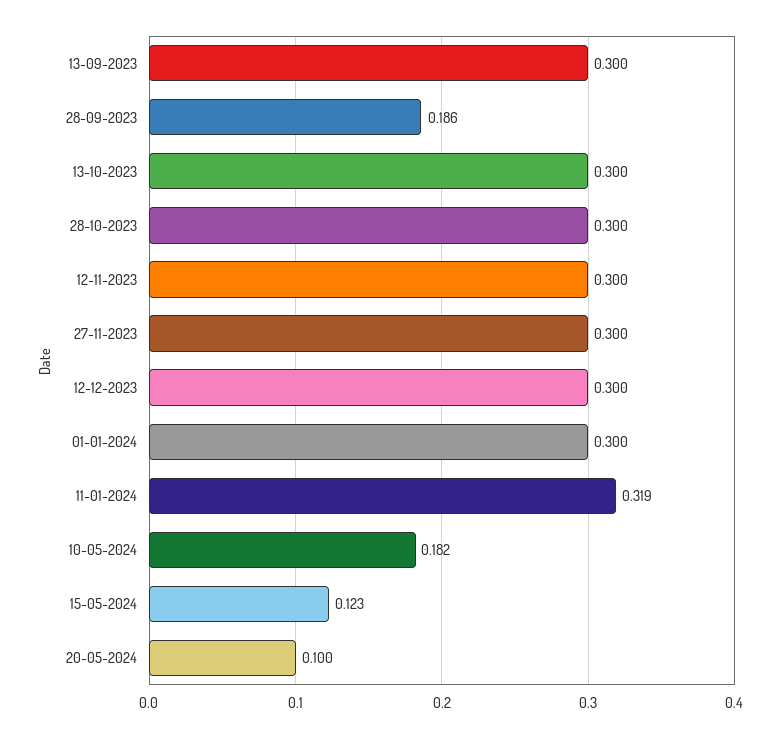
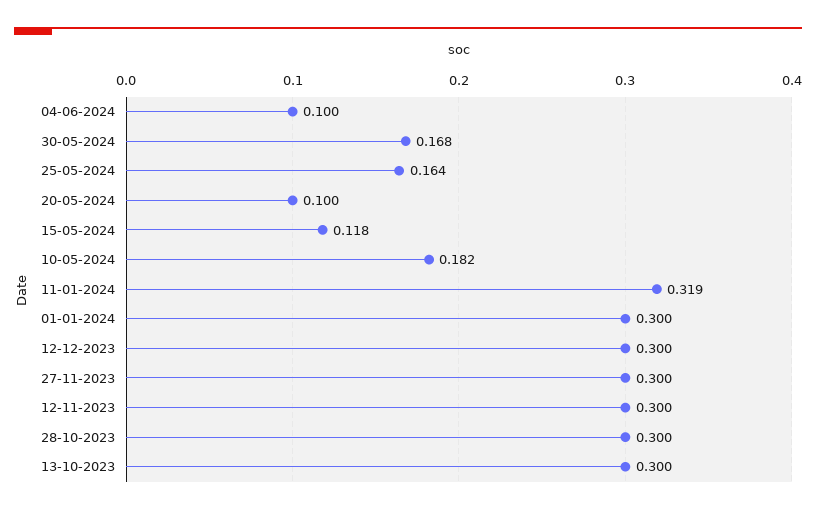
13-09-2023: 0.3 -> none
28-09-2023: 0.186 -> none
15-05-2024: 0.123 -> 0.118
04-06-2024: none -> 0.1
30-05-2024: none -> 0.168
25-05-2024: none -> 0.164

